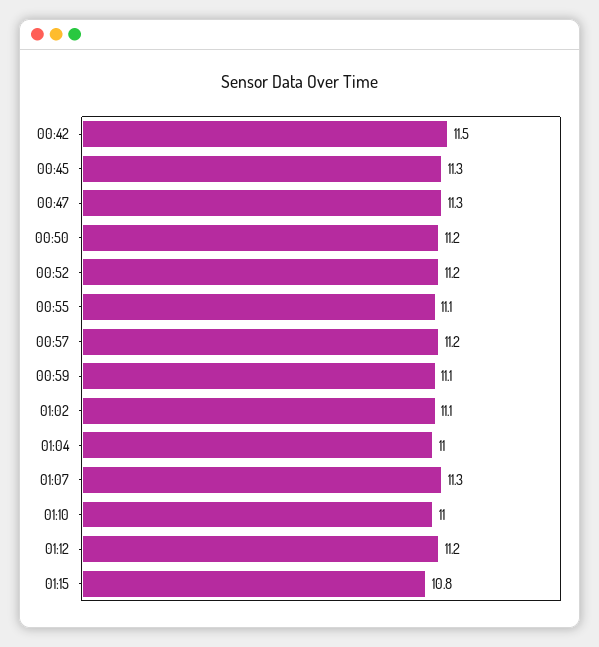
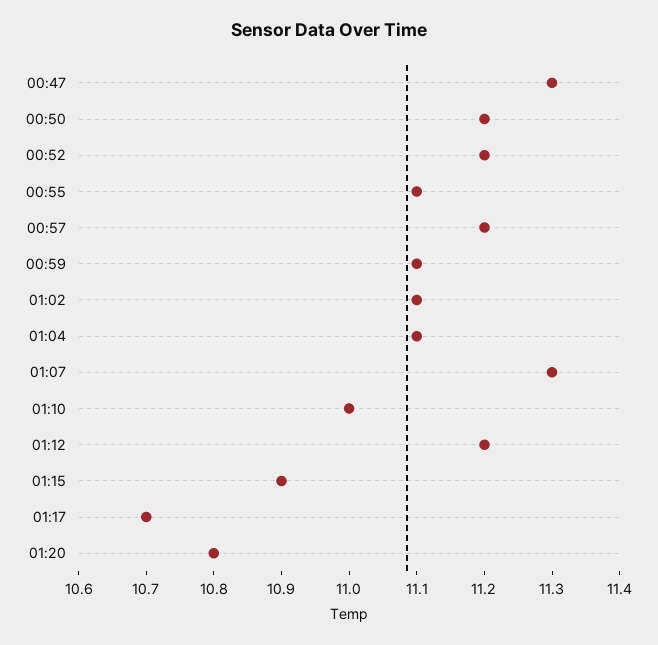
00:42: 11.5 -> none
00:45: 11.3 -> none
01:04: 11 -> 11.1
01:15: 10.8 -> 10.9
01:17: none -> 10.7
01:20: none -> 10.8

